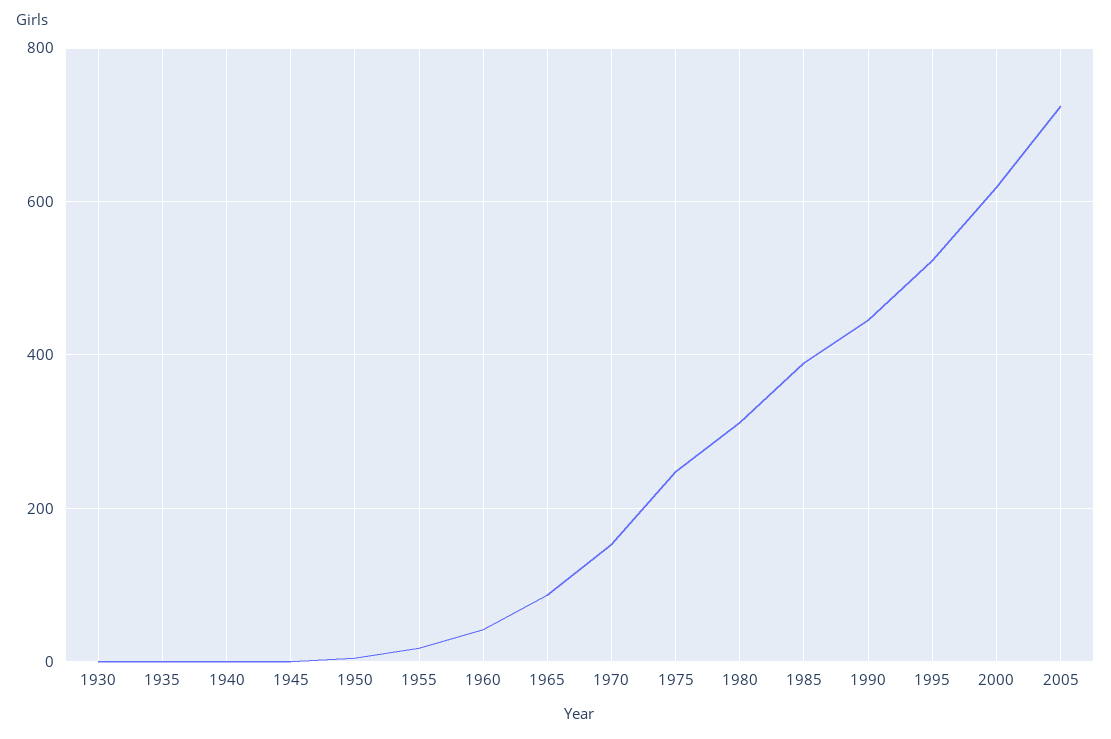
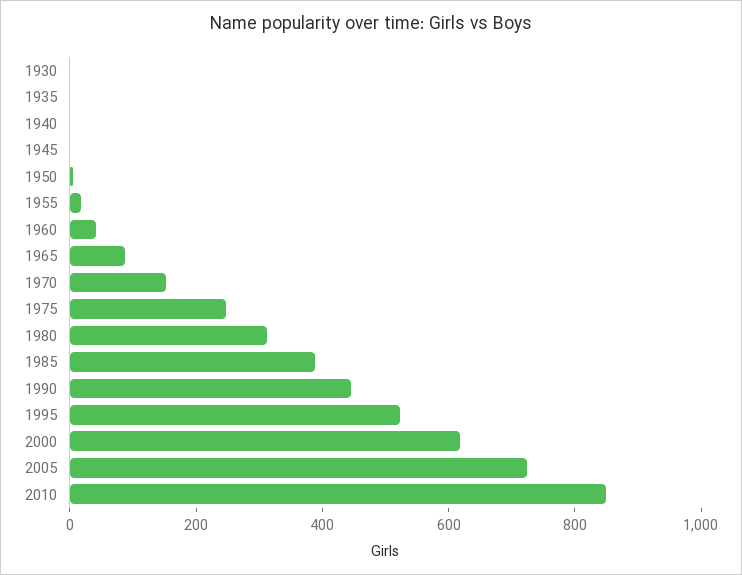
2010: none -> 850

